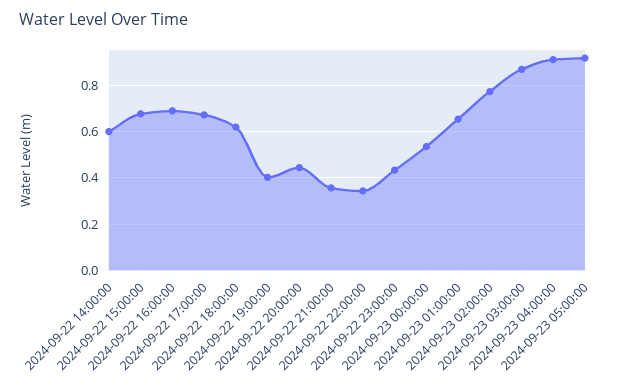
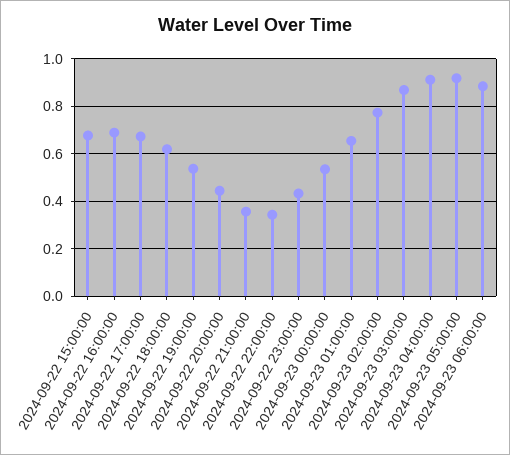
2024-09-22 14:00:00: 0.6 -> none
2024-09-22 19:00:00: 0.4 -> 0.55
2024-09-23 06:00:00: none -> 0.9

